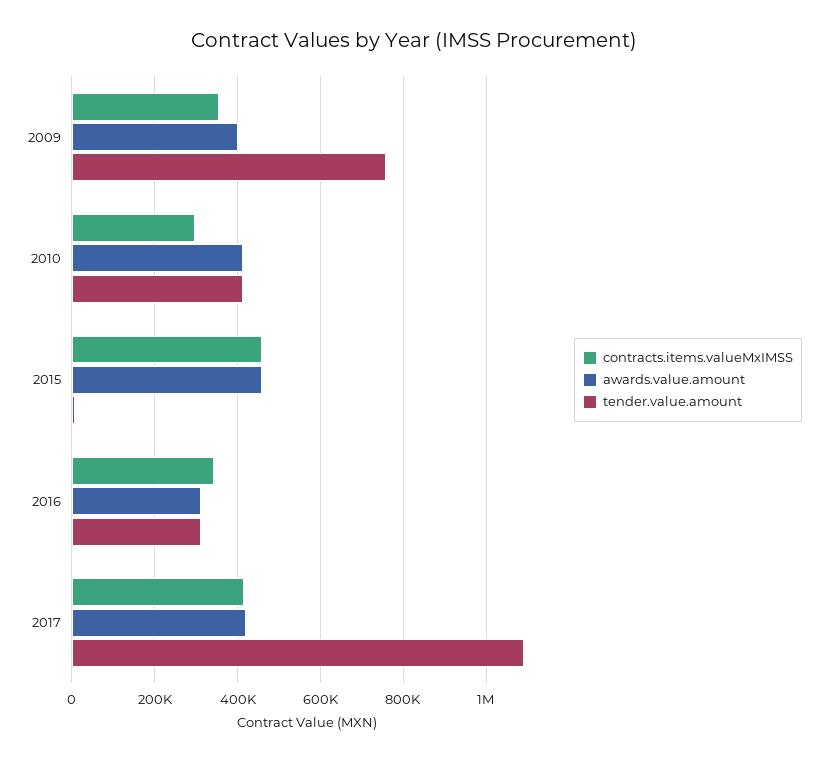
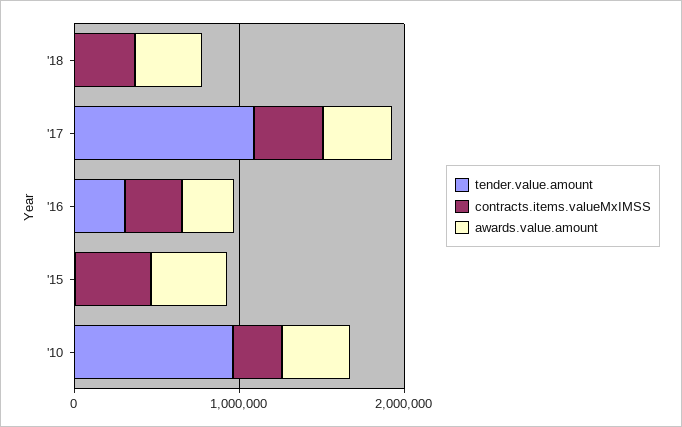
contracts.items.valueMxIMSS, 2009: 360000 -> none
awards.value.amount, 2009: 400000 -> none
tender.value.amount, 2009: 760000 -> none
tender.value.amount, 2010: 420000 -> 1000000
tender.value.amount, '18: none -> 0
contracts.items.valueMxIMSS, '18: none -> 400000
awards.value.amount, '18: none -> 400000

